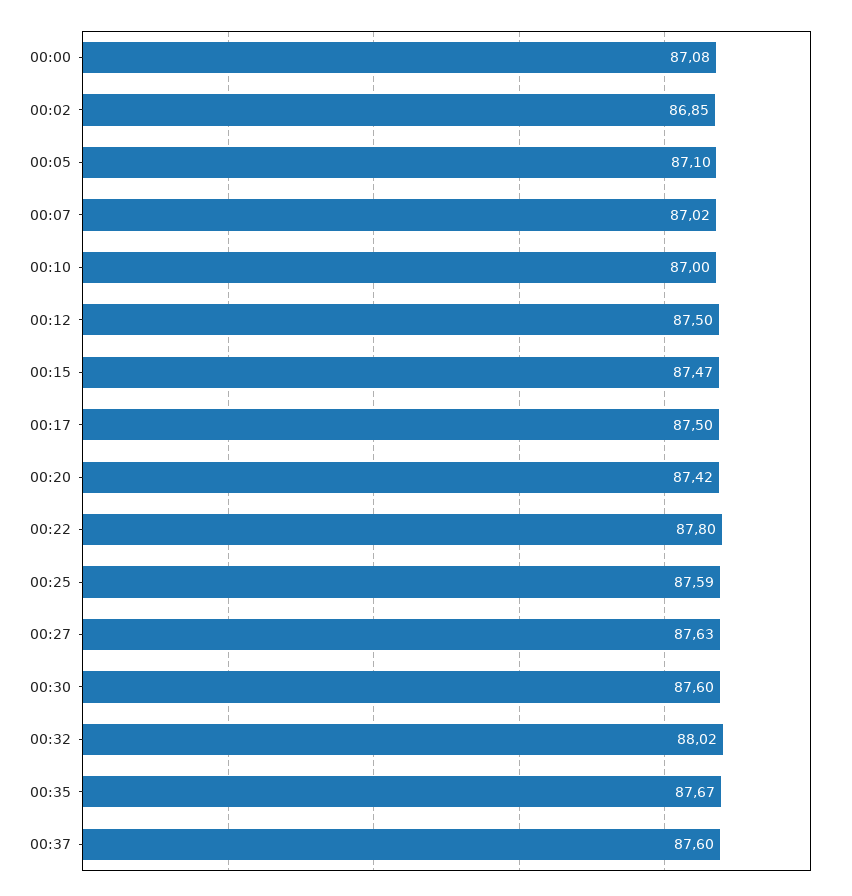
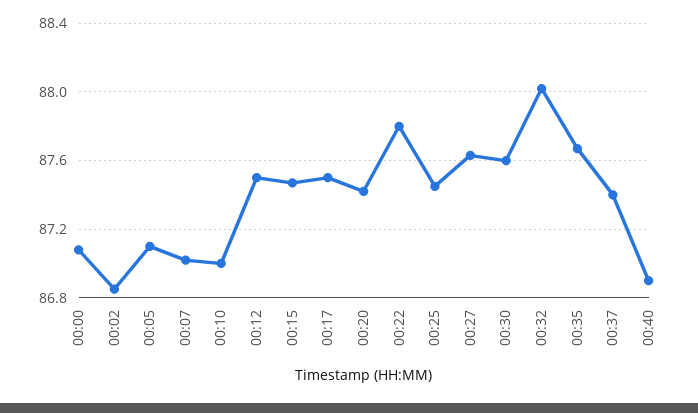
00:25: 87.59 -> 87.45
00:37: 87.6 -> 87.4
00:40: none -> 86.9

